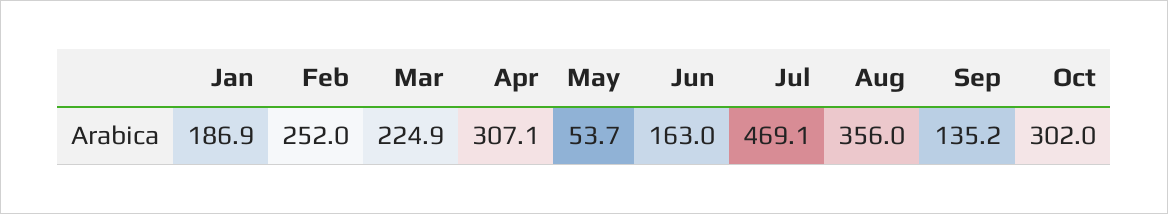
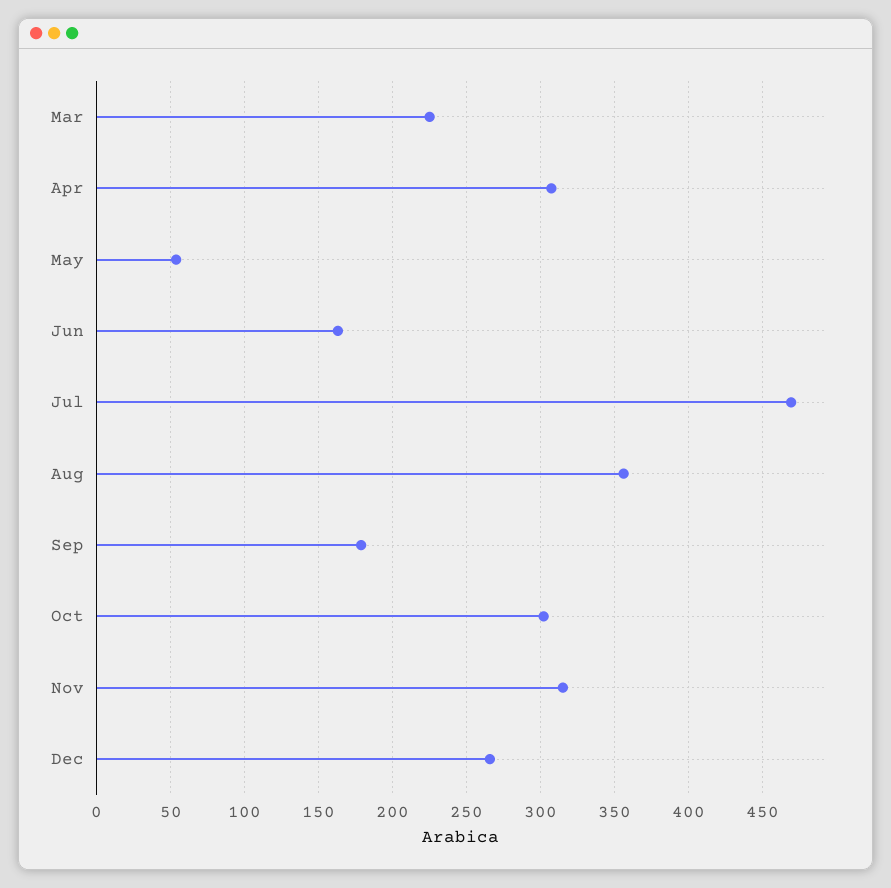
Jan: 186.9 -> none
Feb: 252 -> none
Sep: 135.2 -> 180
Nov: none -> 315
Dec: none -> 265

